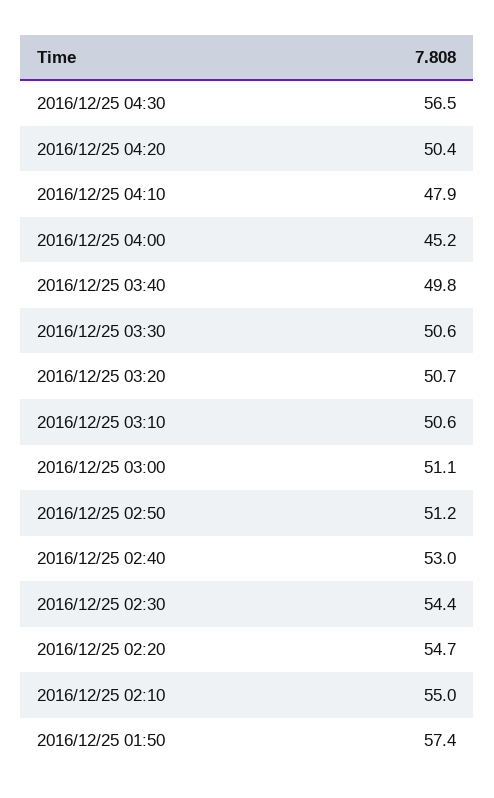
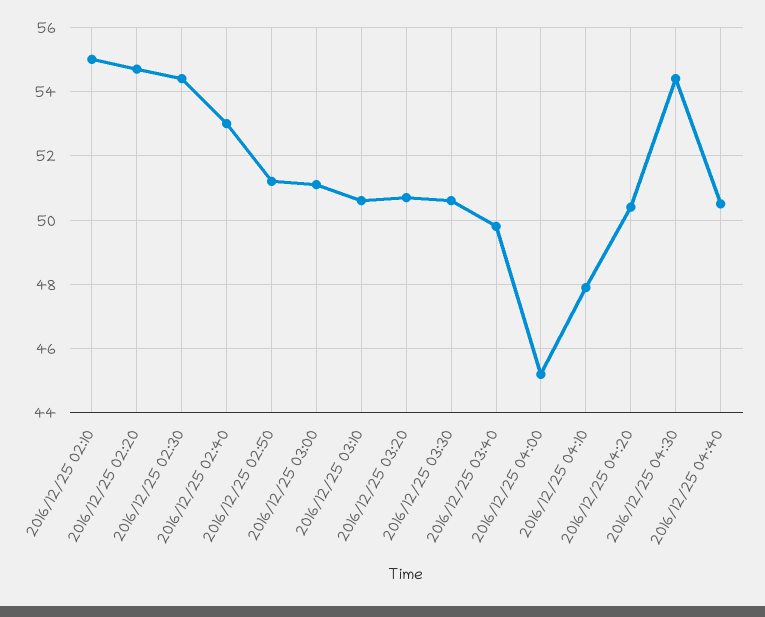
2016/12/25 04:30: 56.5 -> 54.5
2016/12/25 01:50: 57.4 -> none
2016/12/25 04:40: none -> 50.5

